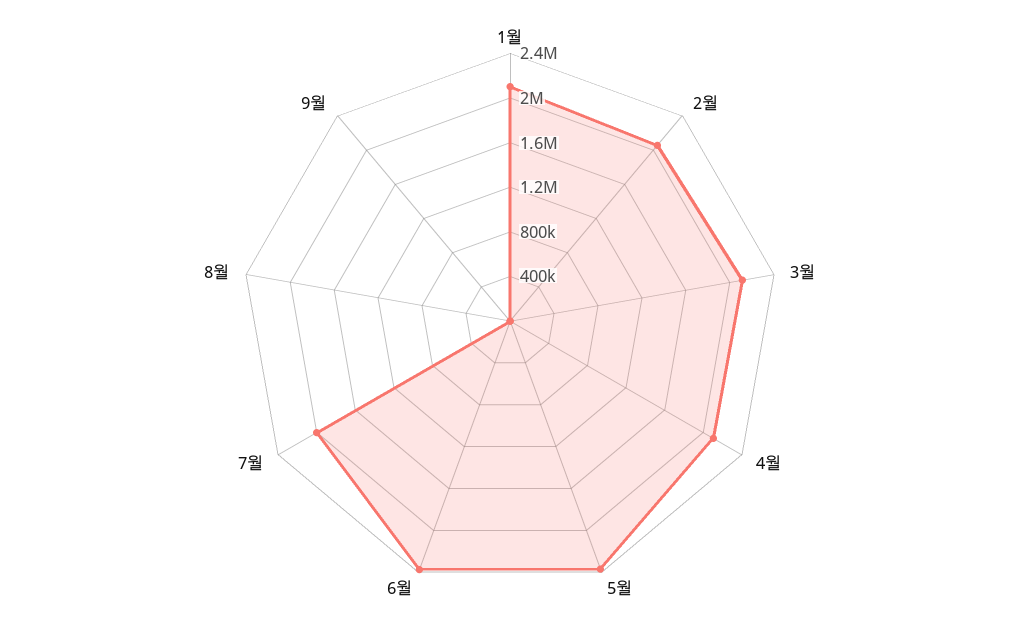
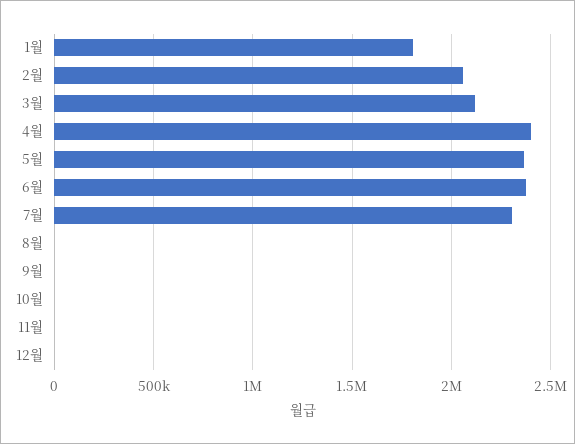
1월: 2100000 -> 1800000
4월: 2100000 -> 2400000
7월: 2000000 -> 2300000
10월: none -> 0
11월: none -> 0
12월: none -> 0

